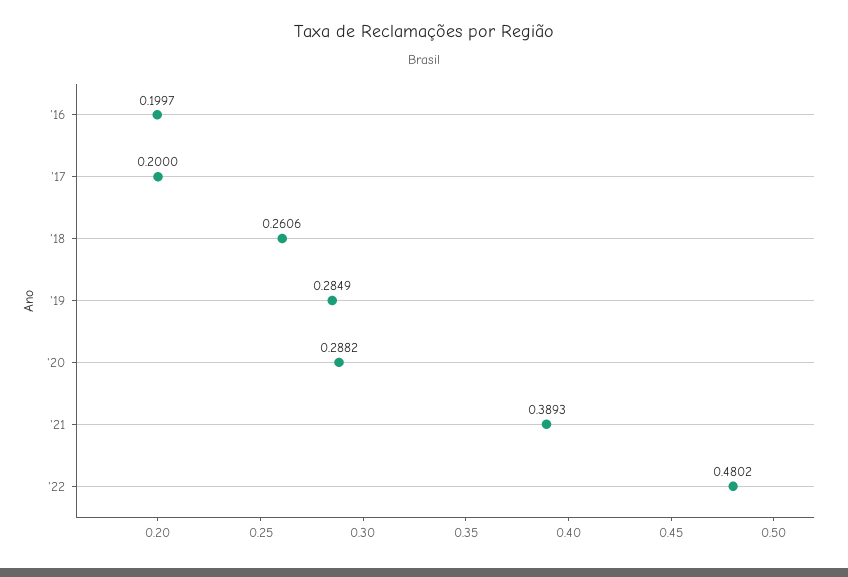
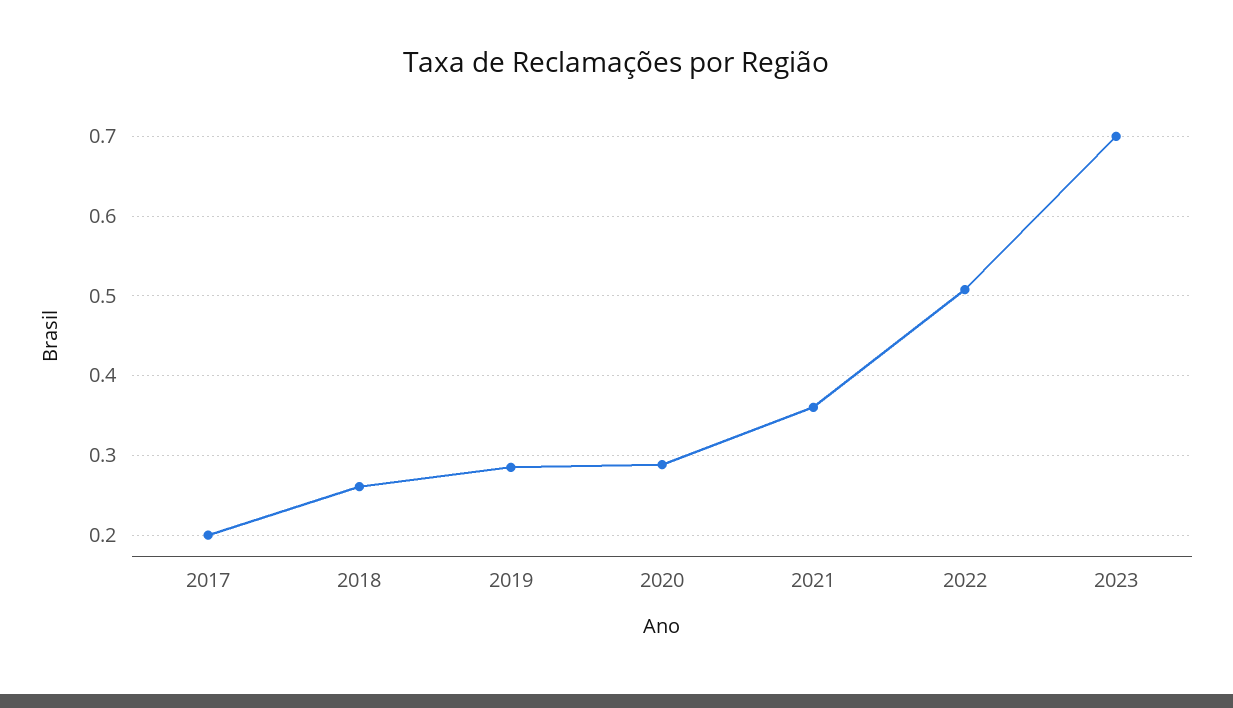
'16: 0.1997 -> none
'21: 0.3893 -> 0.36
'22: 0.4802 -> 0.51
2023: none -> 0.7

